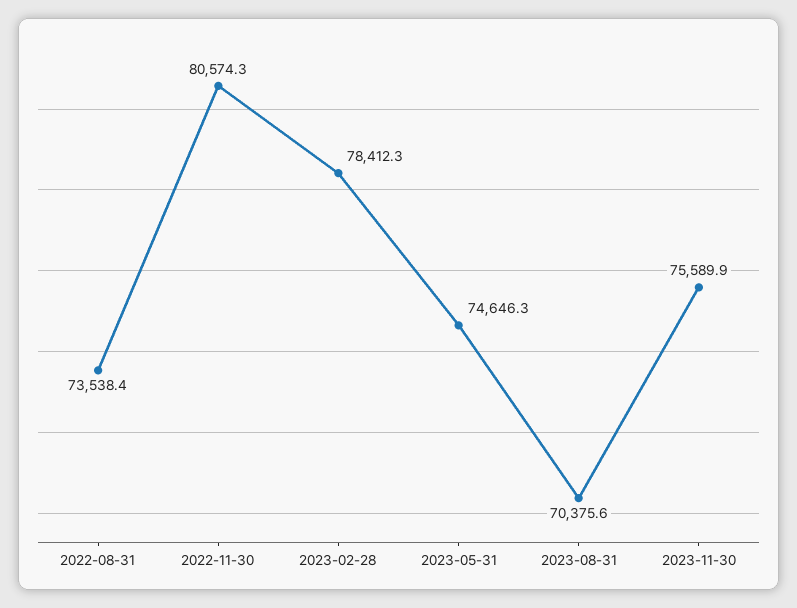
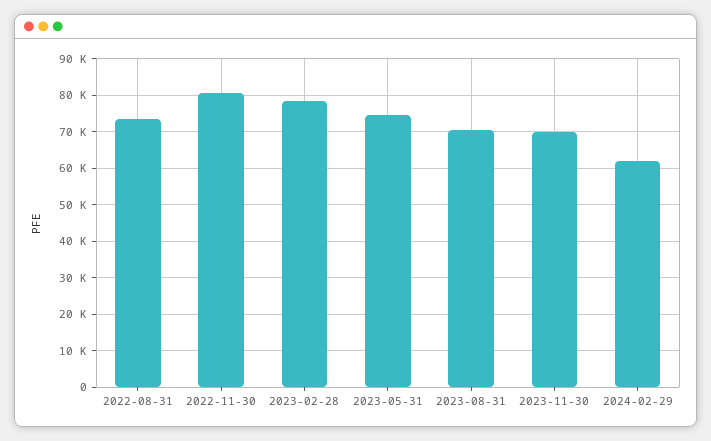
2023-11-30: 75589.9 -> 70000
2024-02-29: none -> 62000

